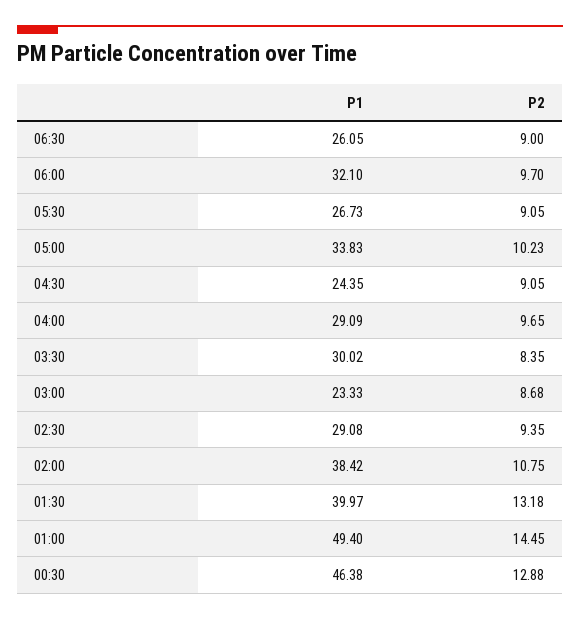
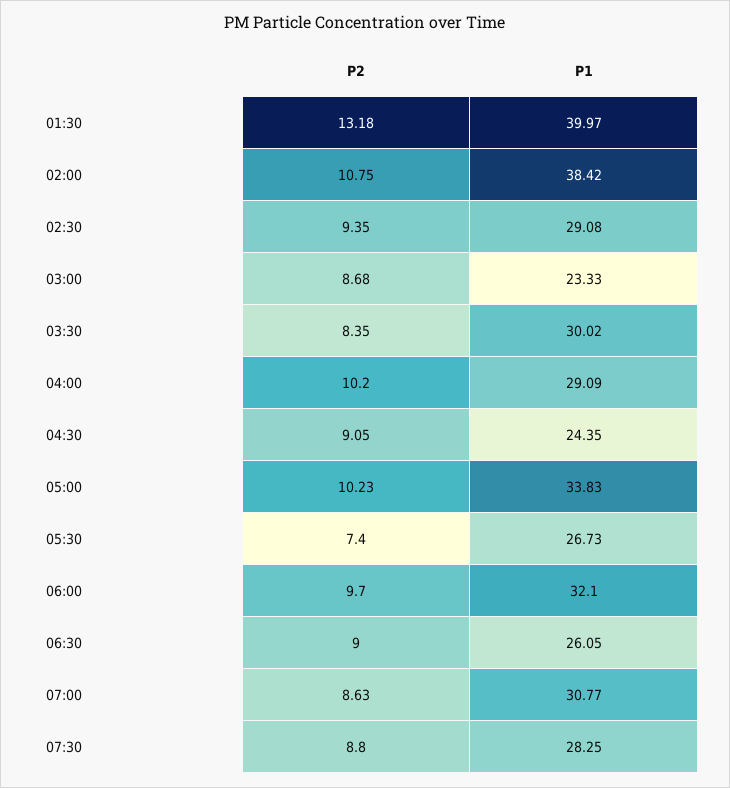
P2, 05:30: 9.05 -> 7.4
P2, 04:00: 9.65 -> 10.2
P1, 01:00: 49.4 -> none
P2, 01:00: 14.45 -> none
P1, 00:30: 46.38 -> none
P2, 00:30: 12.88 -> none
P2, 07:00: none -> 8.63
P1, 07:00: none -> 30.77
P2, 07:30: none -> 8.8
P1, 07:30: none -> 28.25

